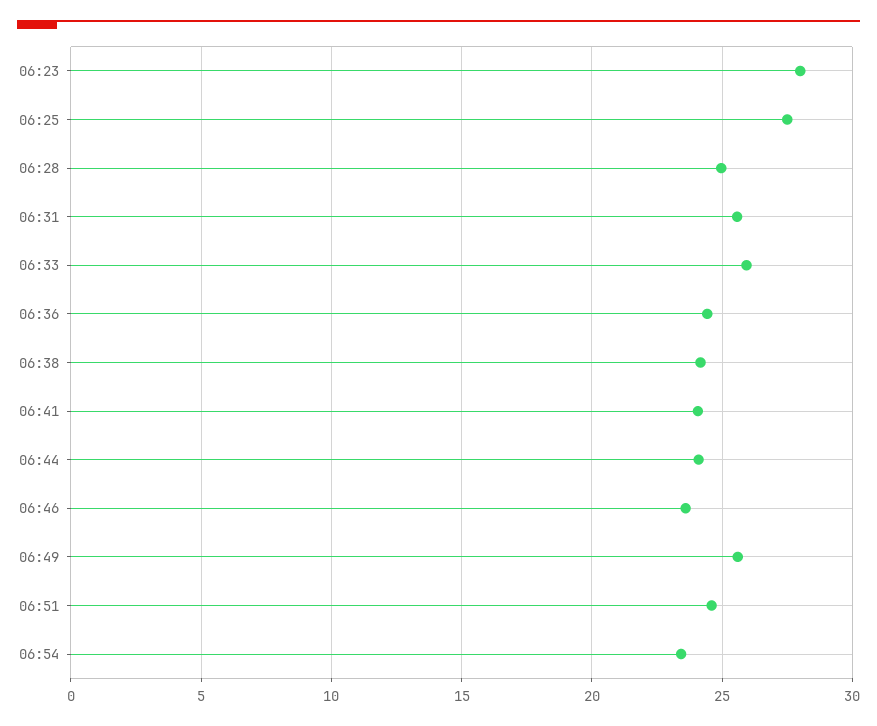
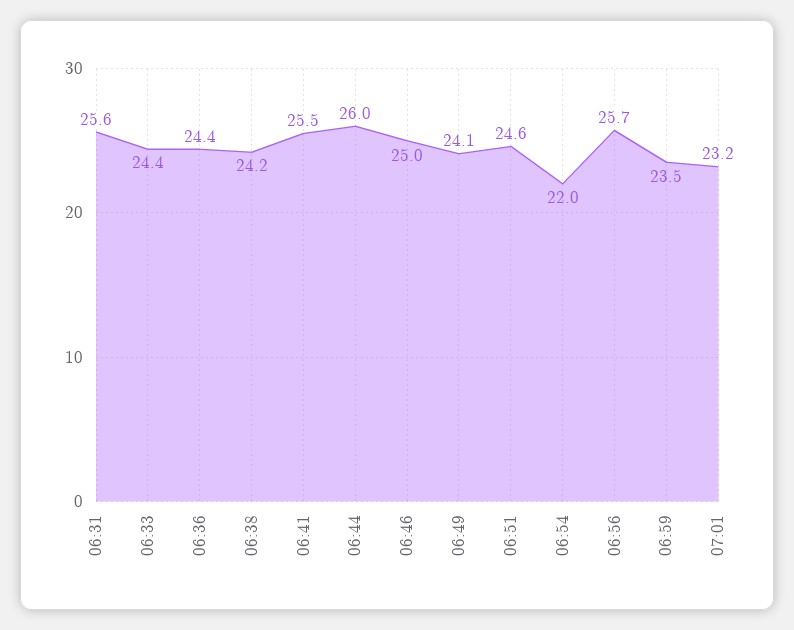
06:23: 28 -> none
06:25: 27.5 -> none
06:28: 25 -> none
06:33: 26 -> 24.4
06:41: 24 -> 25.5
06:44: 24 -> 26
06:46: 23.5 -> 25
06:49: 25.5 -> 24.1
06:54: 23.5 -> 22
06:56: none -> 25.7
06:59: none -> 23.5
07:01: none -> 23.2

